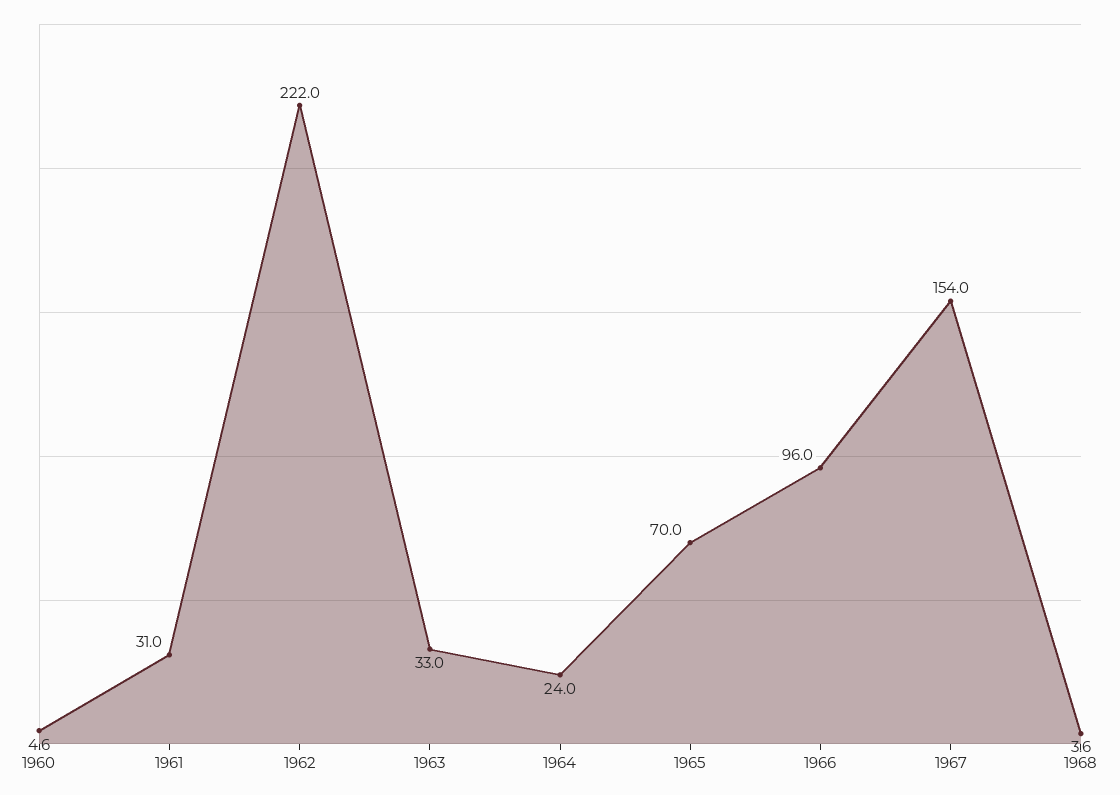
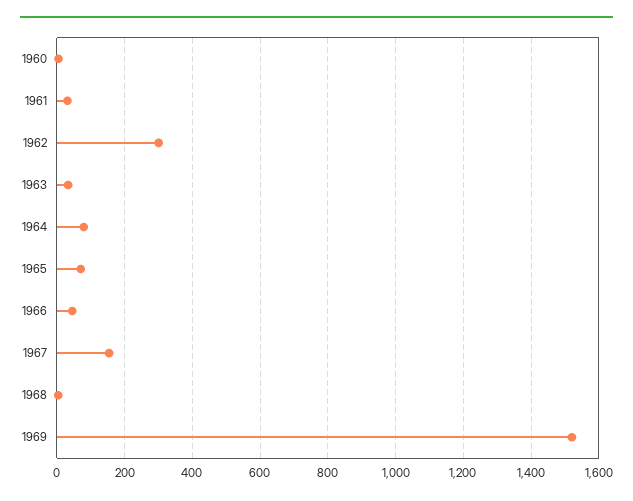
1962: 222 -> 300
1964: 24 -> 80
1966: 96 -> 40
1969: none -> 1520

